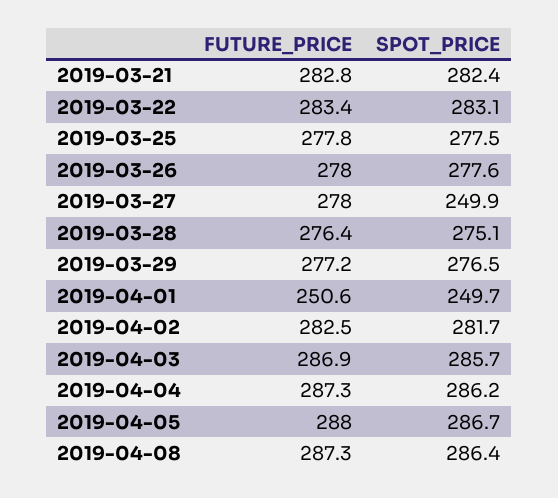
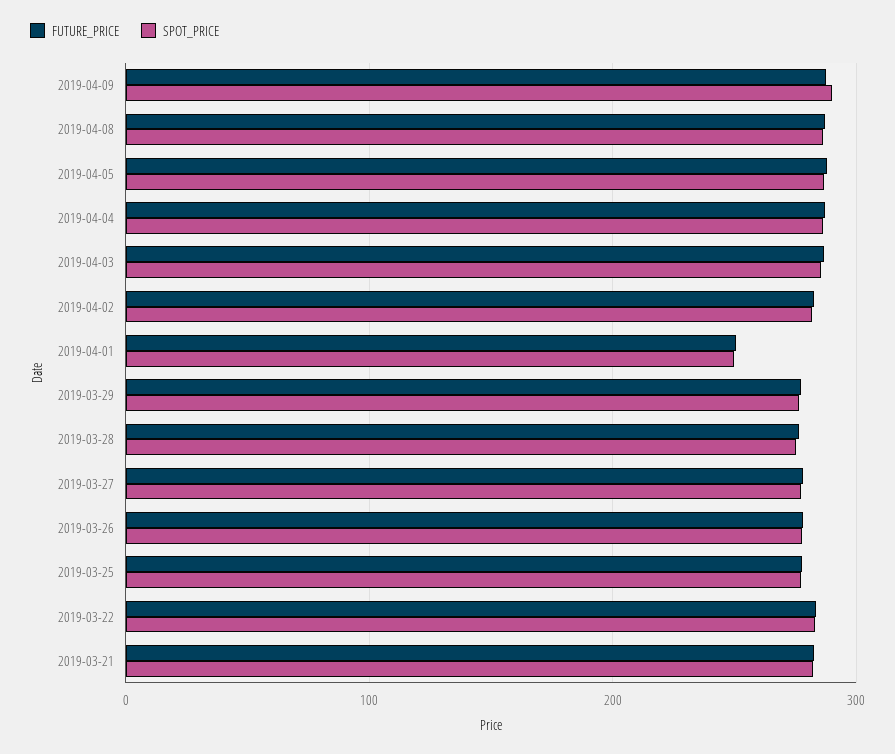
SPOT_PRICE, 2019-03-27: 249.9 -> 280
FUTURE_PRICE, 2019-04-09: none -> 290
SPOT_PRICE, 2019-04-09: none -> 290

